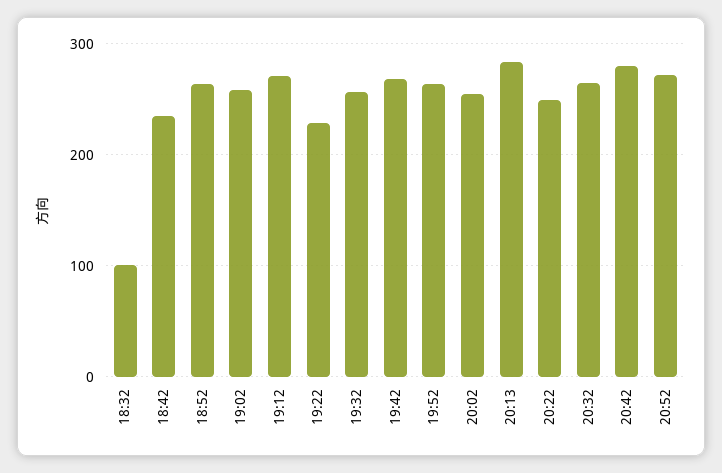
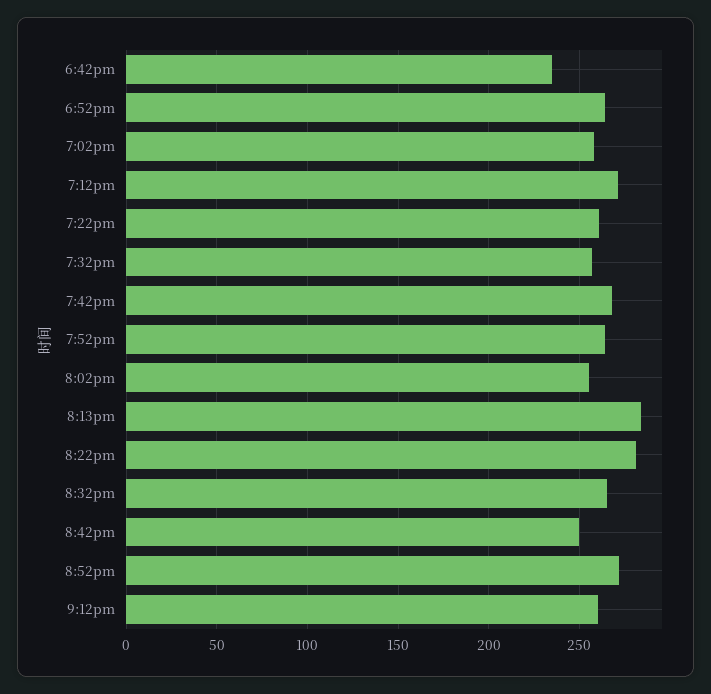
18:32: 100 -> none
19:22: 230 -> 260
20:22: 250 -> 280
20:42: 280 -> 250
9:12pm: none -> 260

